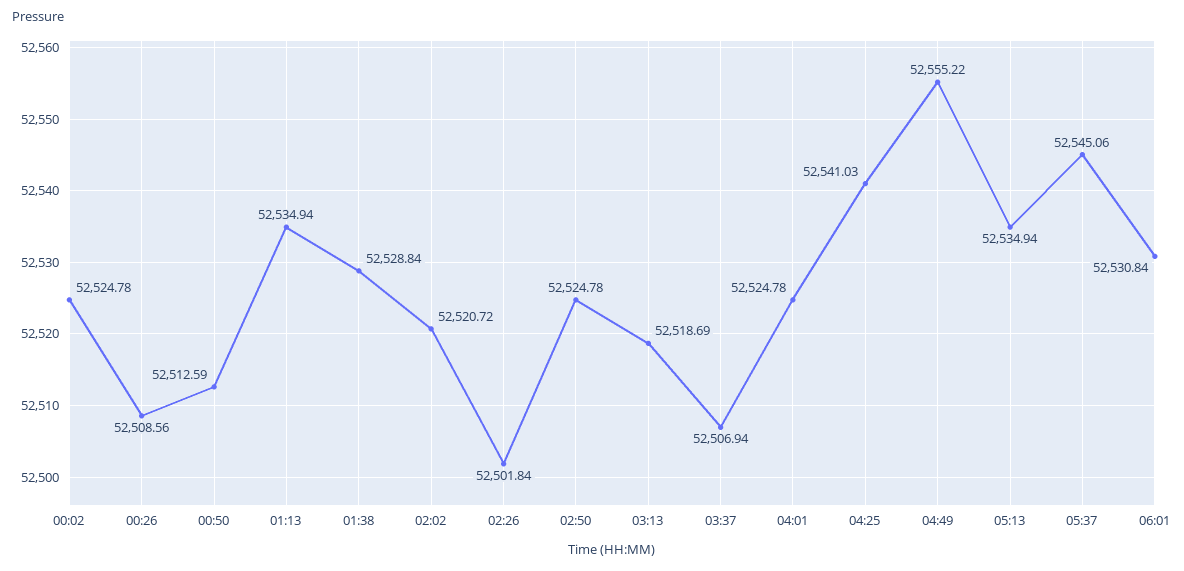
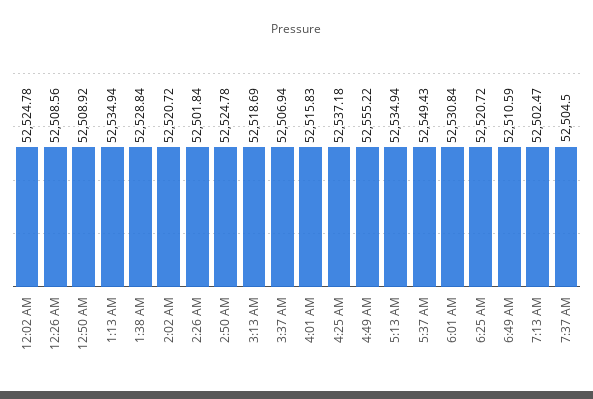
00:50: 52512.59 -> 52508.92
04:01: 52524.78 -> 52515.83
04:25: 52541.03 -> 52537.18
05:37: 52545.06 -> 52549.43
6:25 AM: none -> 52520.72
6:49 AM: none -> 52510.59
7:13 AM: none -> 52502.47
7:37 AM: none -> 52504.5

